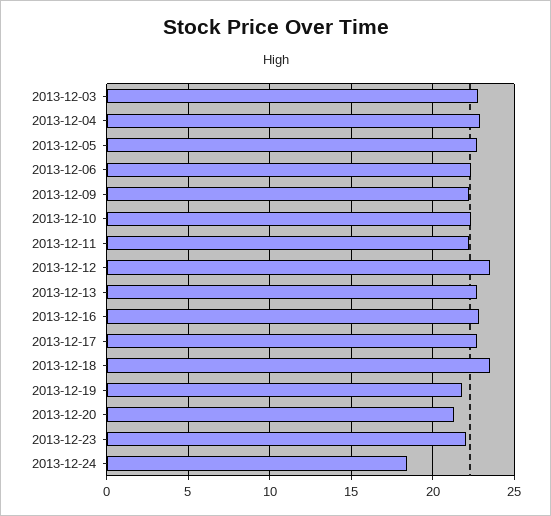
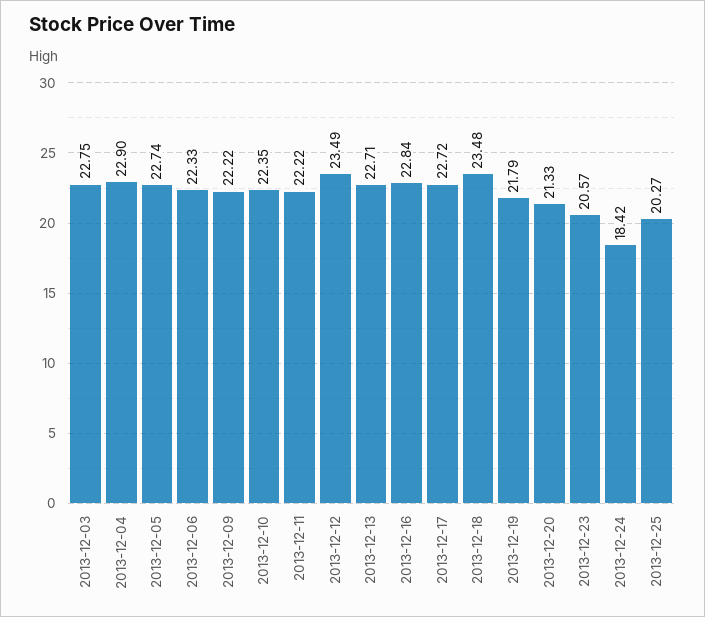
2013-12-23: 22 -> 20.57
2013-12-25: none -> 20.27

